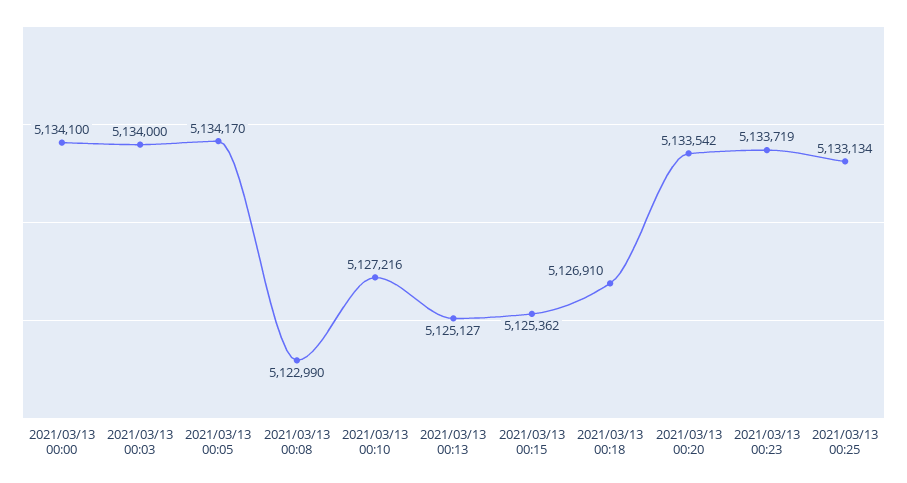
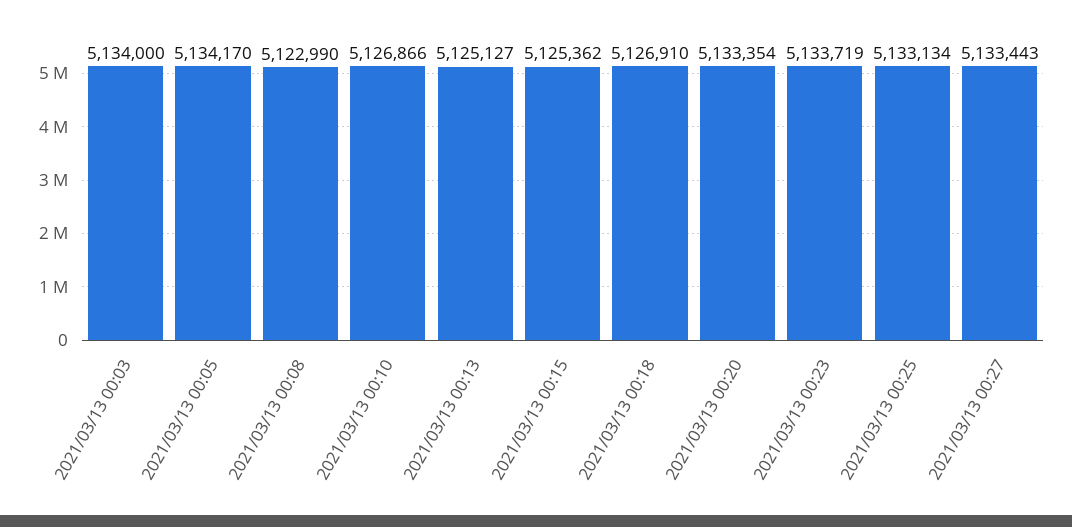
2021/03/13 00:00: 5134100 -> none
2021/03/13 00:10: 5127216 -> 5126866
2021/03/13 00:20: 5133542 -> 5133354
2021/03/13 00:27: none -> 5133443

